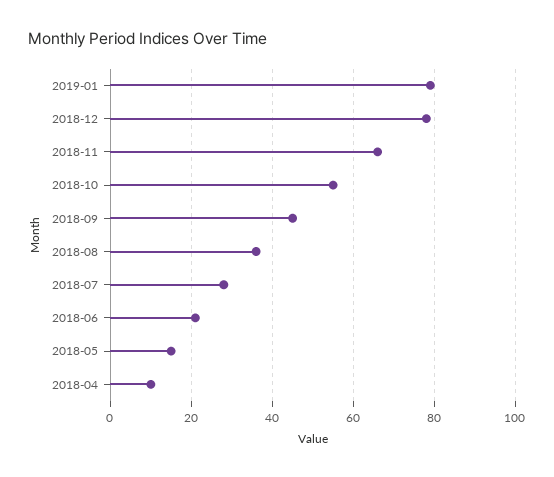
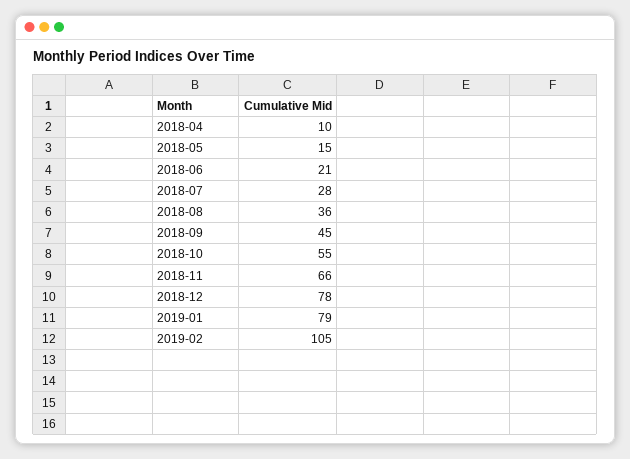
2019-02: none -> 105

